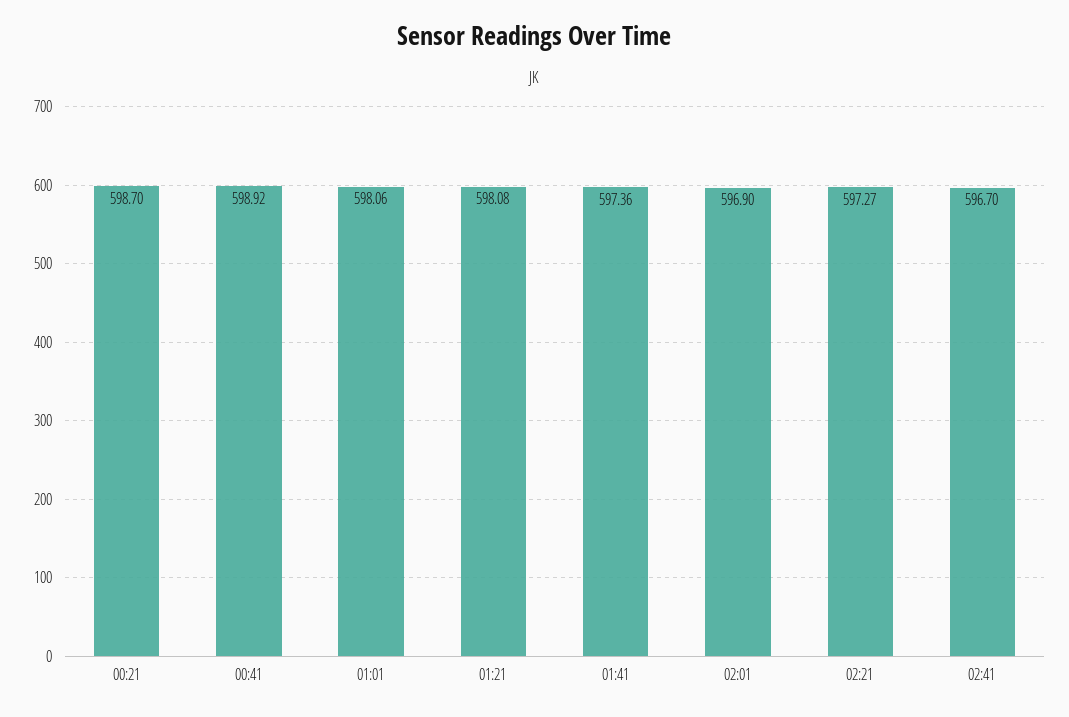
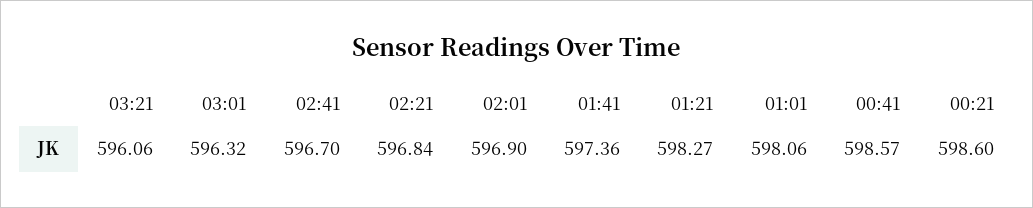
00:21: 598.7 -> 598.6
00:41: 598.92 -> 598.57
01:21: 598.08 -> 598.27
02:21: 597.27 -> 596.84
03:21: none -> 596.06
03:01: none -> 596.32

